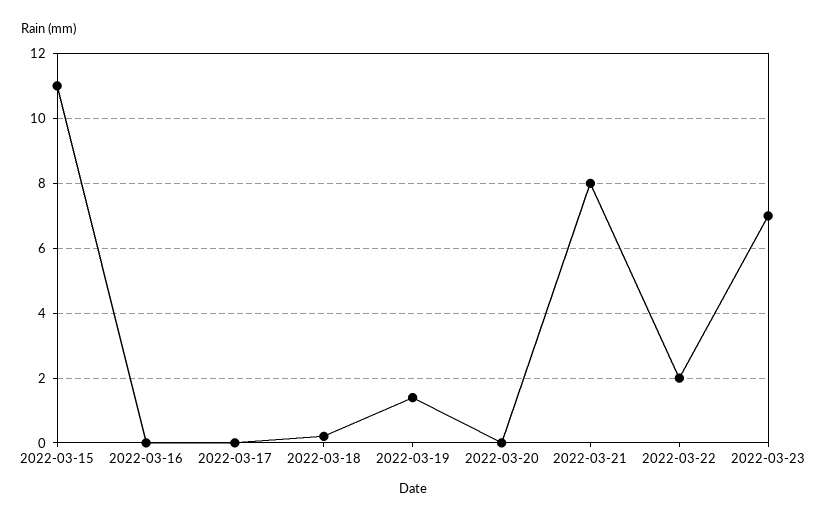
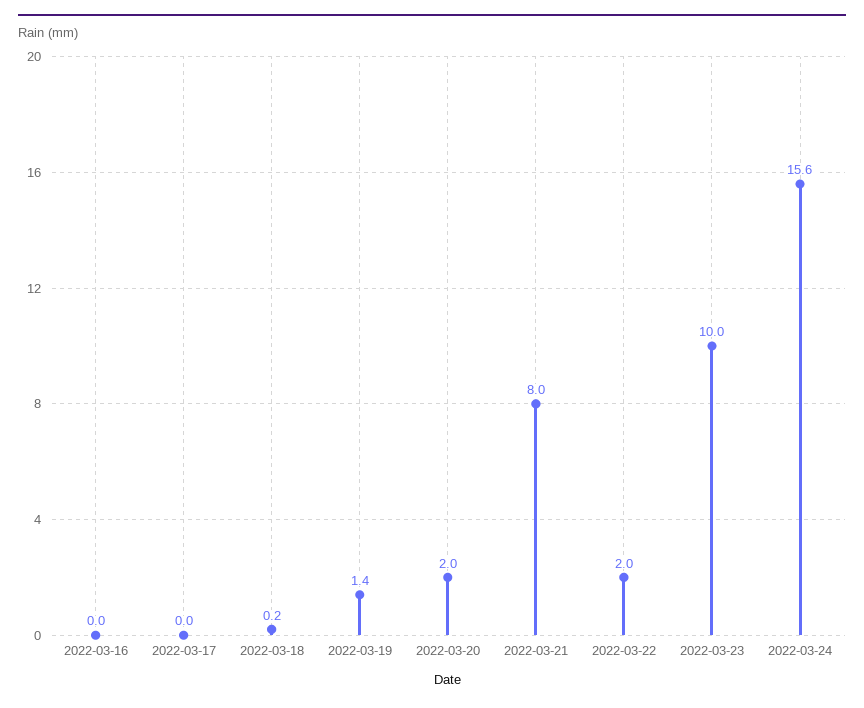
2022-03-15: 11 -> none
2022-03-20: 0 -> 2
2022-03-23: 7 -> 10
2022-03-24: none -> 15.6

